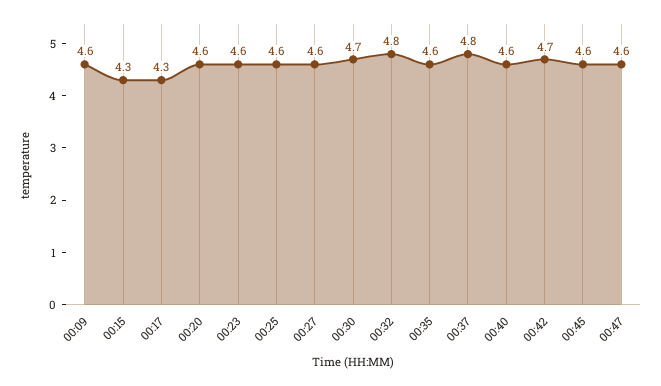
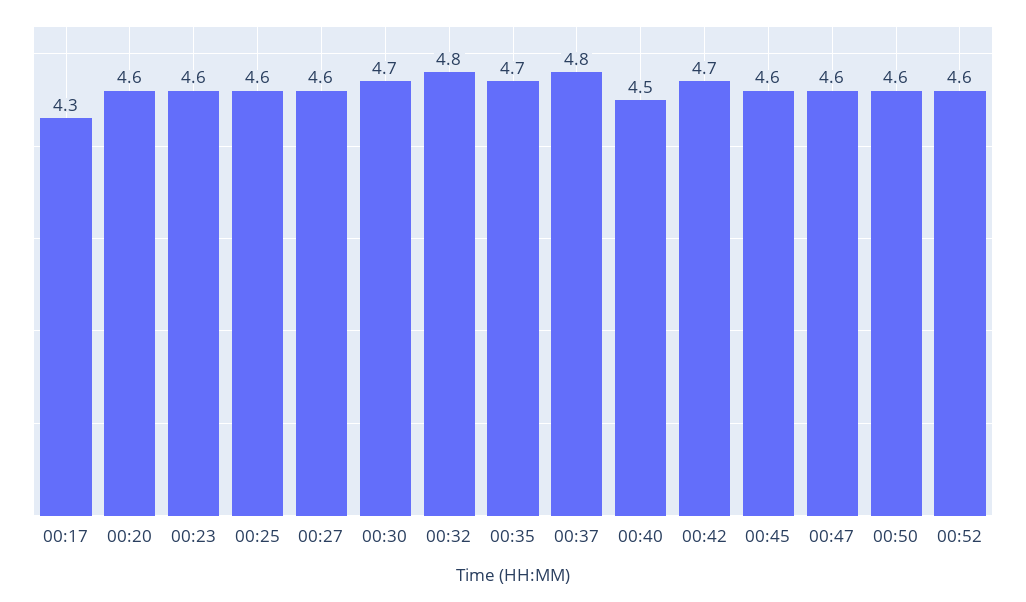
00:09: 4.6 -> none
00:15: 4.3 -> none
00:35: 4.6 -> 4.7
00:40: 4.6 -> 4.5
00:50: none -> 4.6
00:52: none -> 4.6

